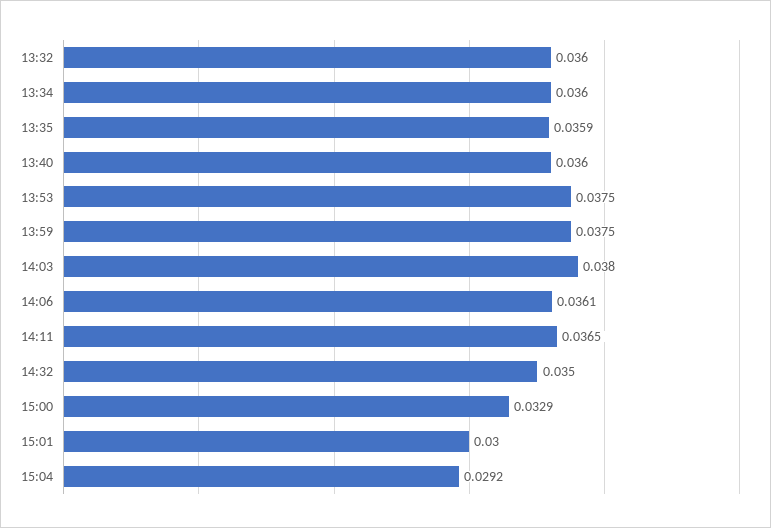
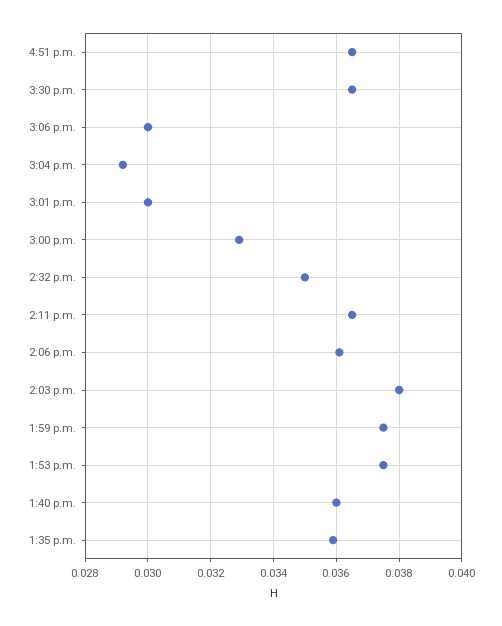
13:32: 0.036 -> none
13:34: 0.036 -> none
4:51 p.m.: none -> 0.0365
3:30 p.m.: none -> 0.0365
3:06 p.m.: none -> 0.03

